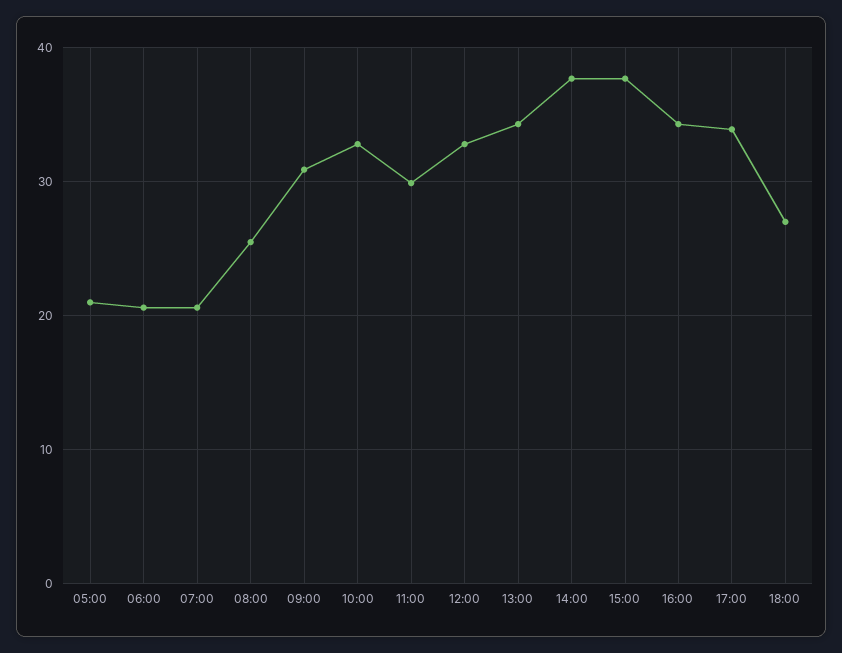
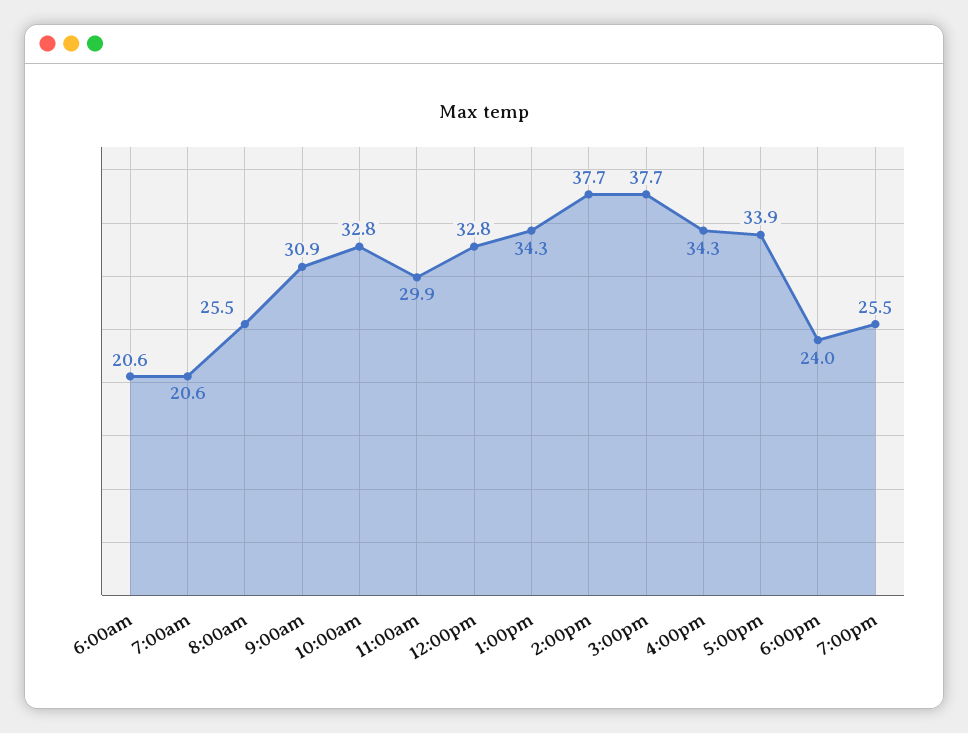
05:00: 21 -> none
18:00: 27 -> 24
7:00pm: none -> 25.5

